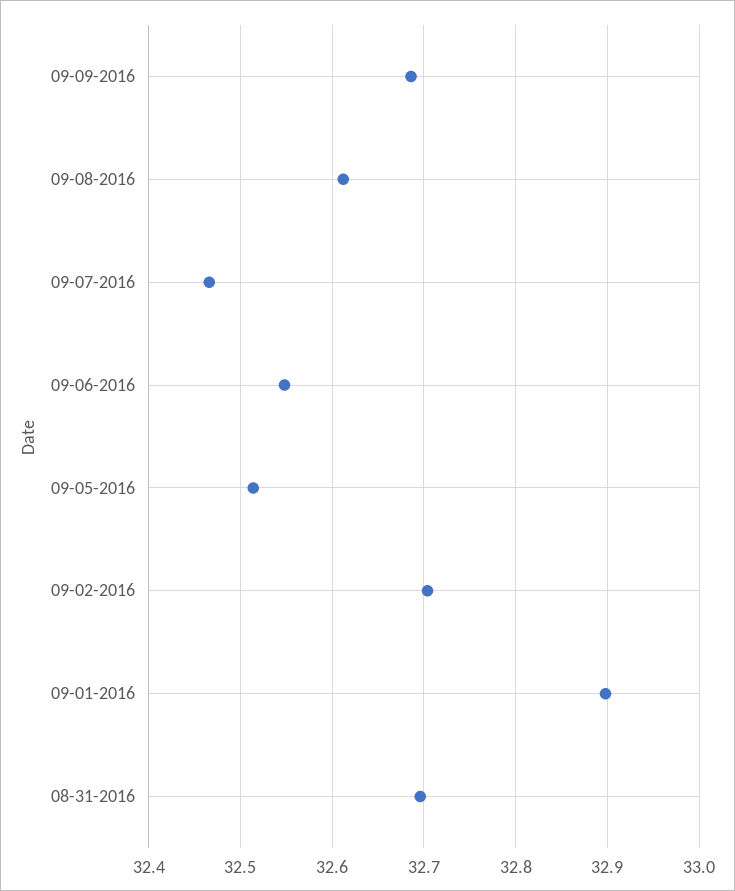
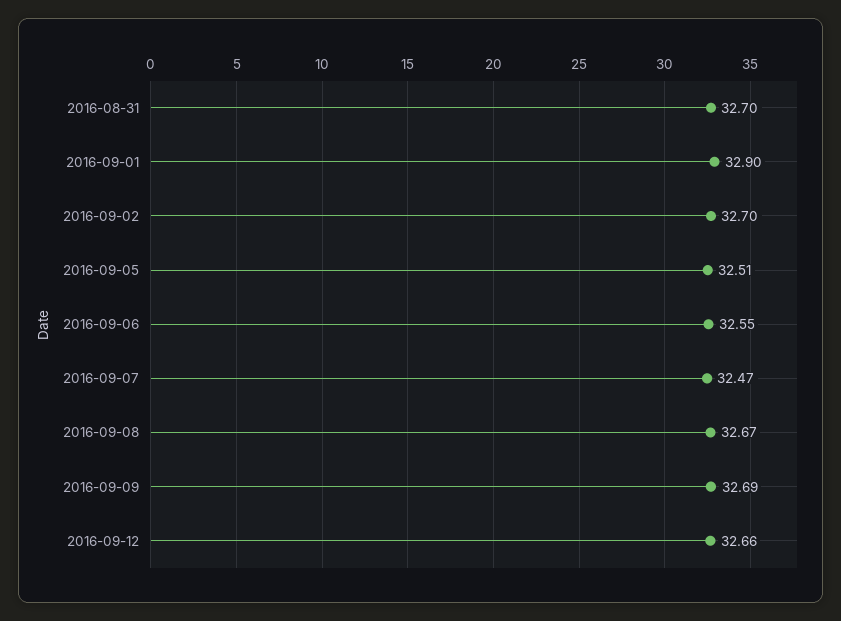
09-08-2016: 32.61 -> 32.67
2016-09-12: none -> 32.66

